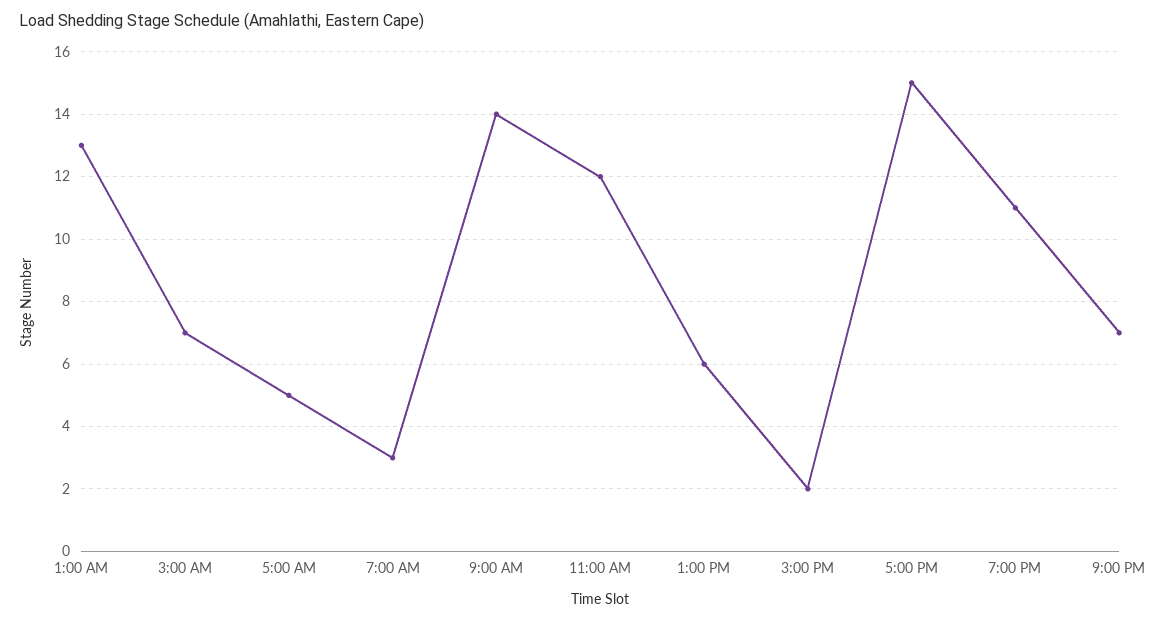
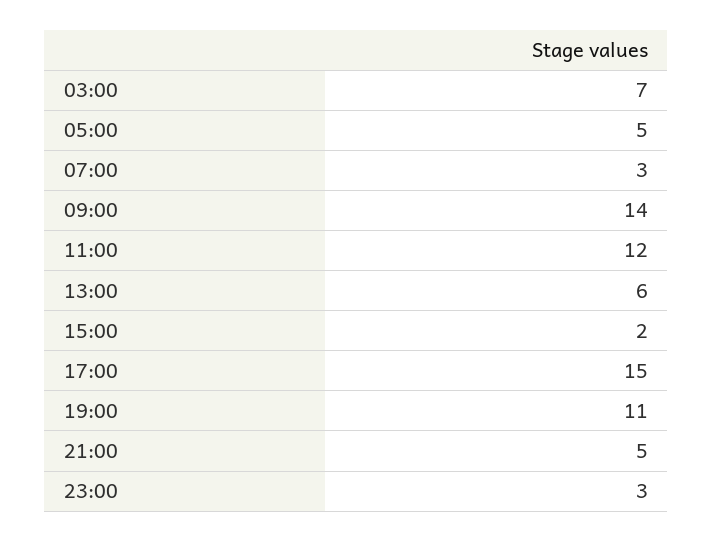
1:00 AM: 13 -> none
9:00 PM: 7 -> 5
23:00: none -> 3

